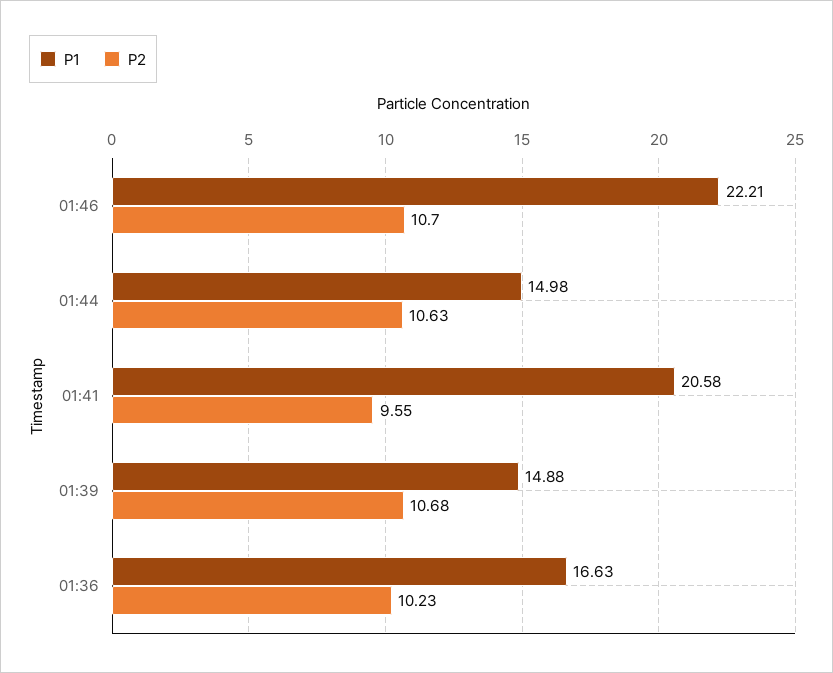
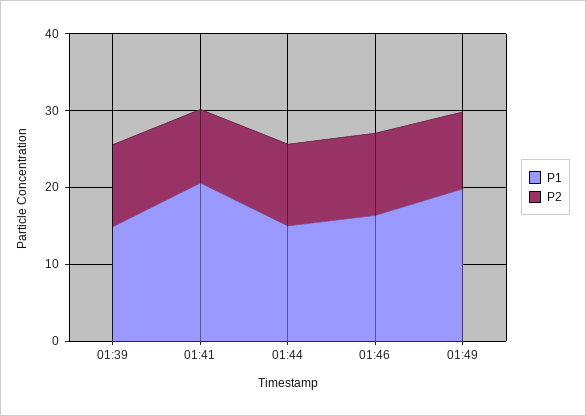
P1, 01:46: 22.21 -> 16
P1, 01:36: 16.63 -> none
P2, 01:36: 10.23 -> none
P1, 01:49: none -> 20
P2, 01:49: none -> 10

